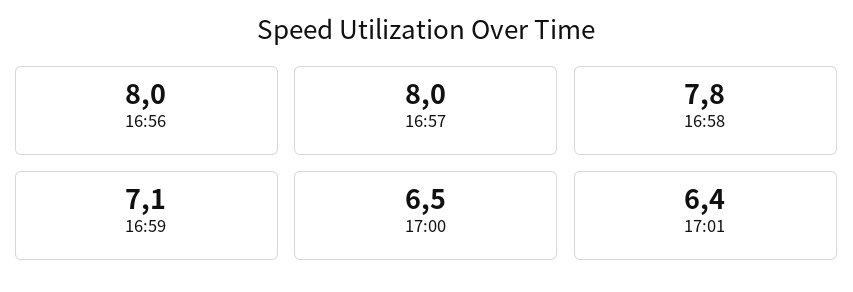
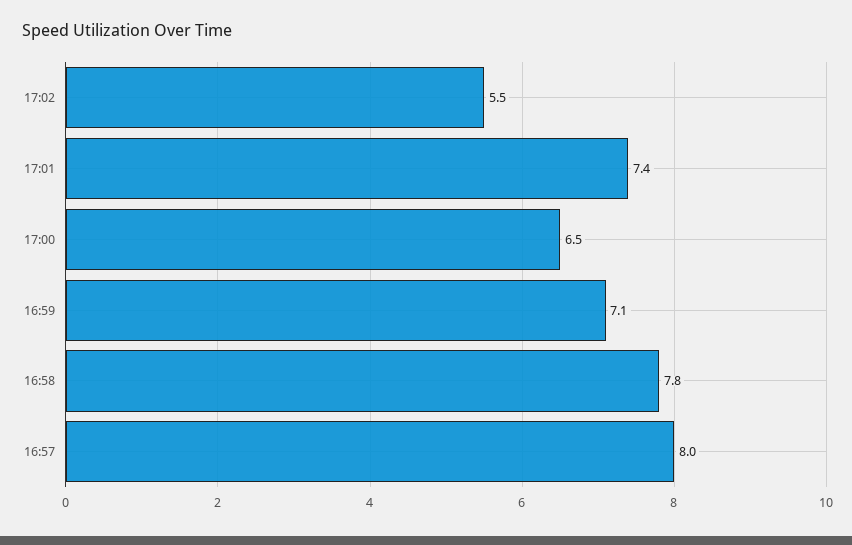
16:56: 8 -> none
17:01: 6.4 -> 7.4
17:02: none -> 5.5

